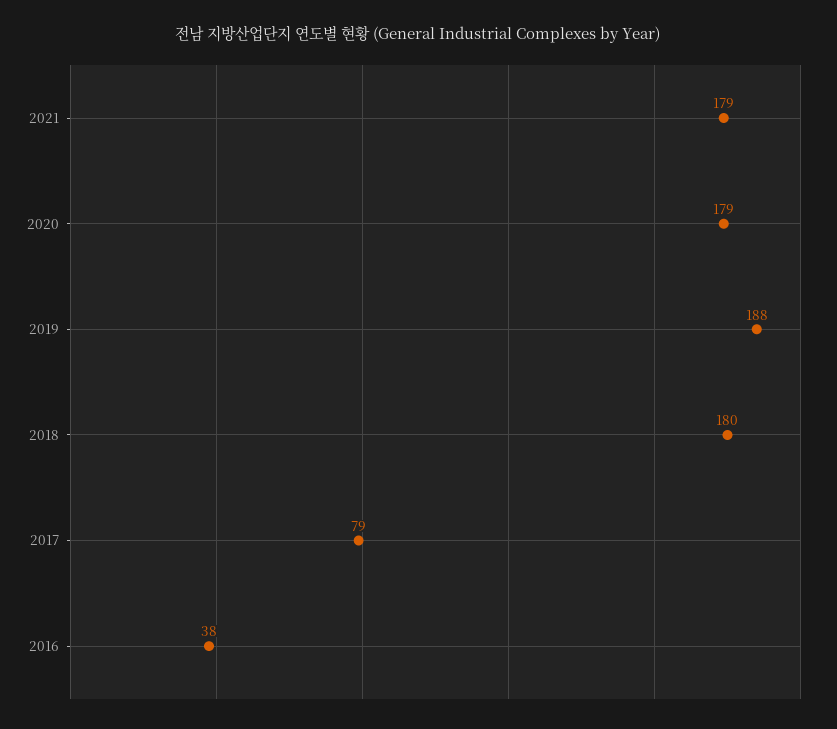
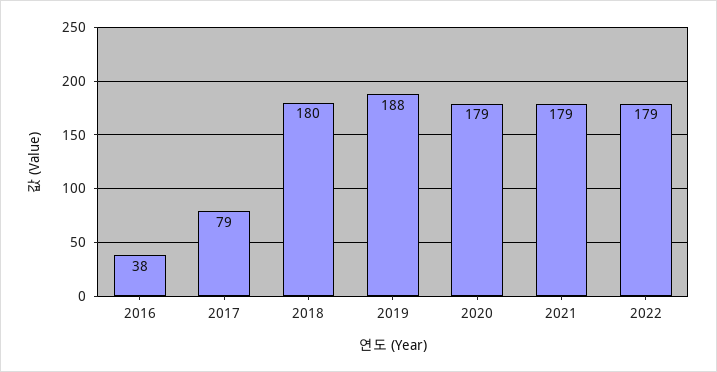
2022: none -> 179

